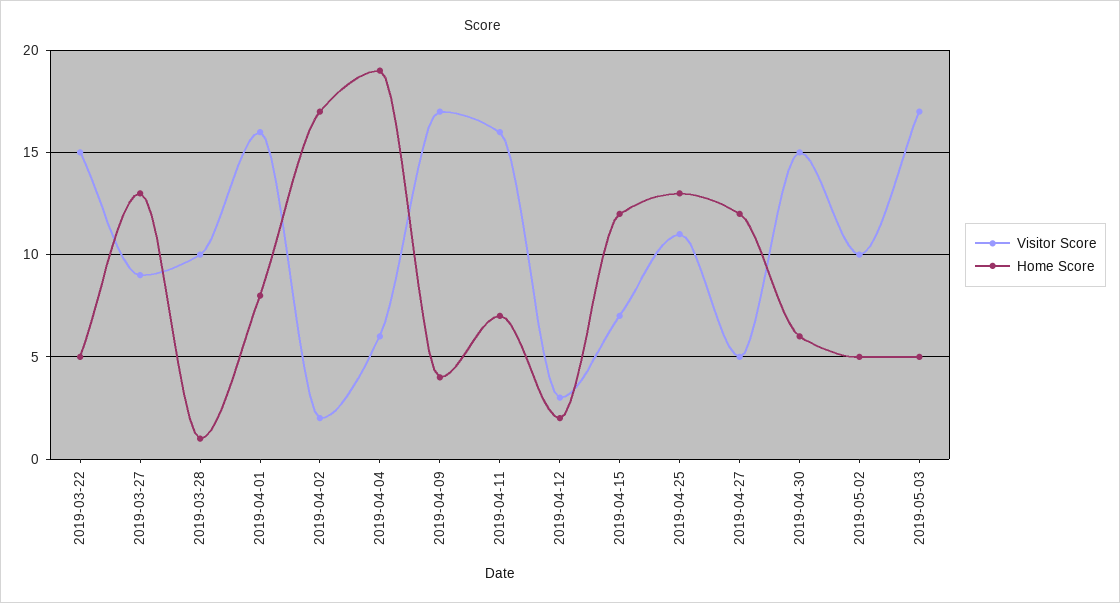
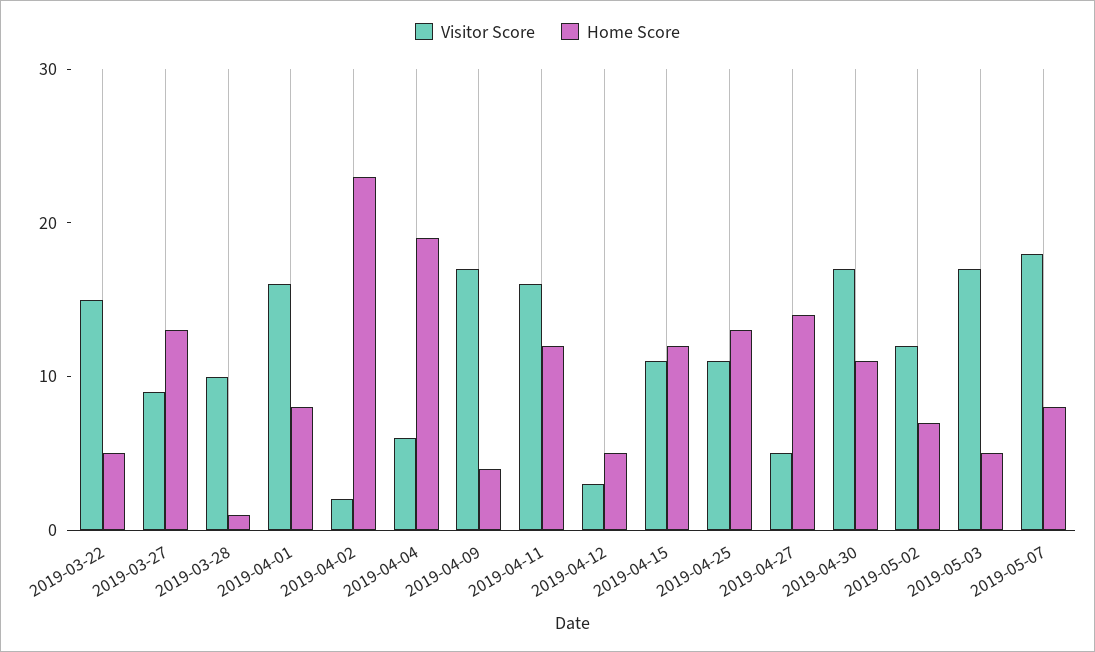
Home Score, 2019-04-02: 17 -> 23
Home Score, 2019-04-11: 7 -> 12
Home Score, 2019-04-12: 2 -> 5
Visitor Score, 2019-04-15: 7 -> 11
Home Score, 2019-04-27: 12 -> 14
Visitor Score, 2019-04-30: 15 -> 17
Home Score, 2019-04-30: 6 -> 11
Visitor Score, 2019-05-02: 10 -> 12
Home Score, 2019-05-02: 5 -> 7
Visitor Score, 2019-05-07: none -> 18
Home Score, 2019-05-07: none -> 8

